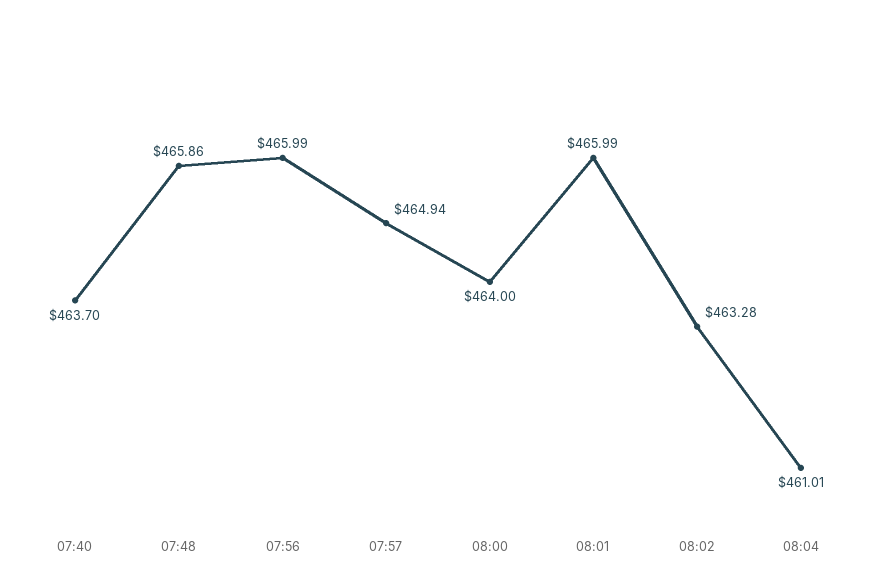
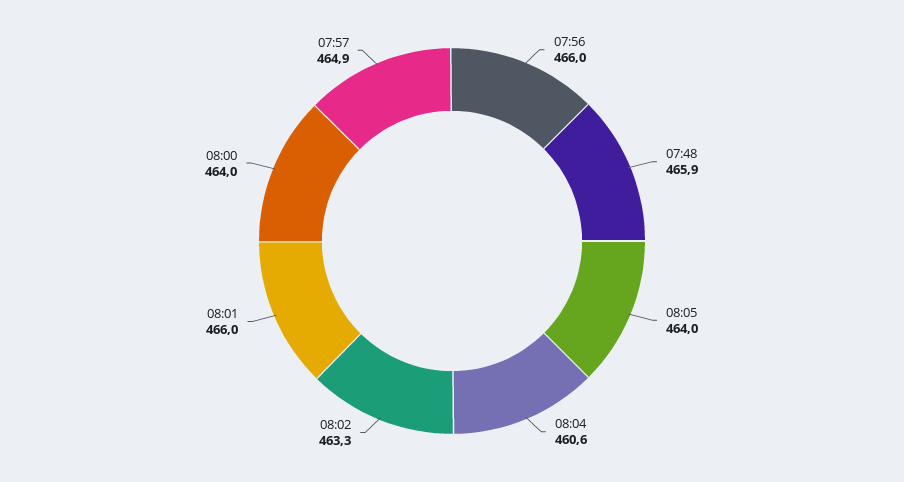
07:40: 463.7 -> none
08:04: 461.01 -> 460.6
08:05: none -> 464

